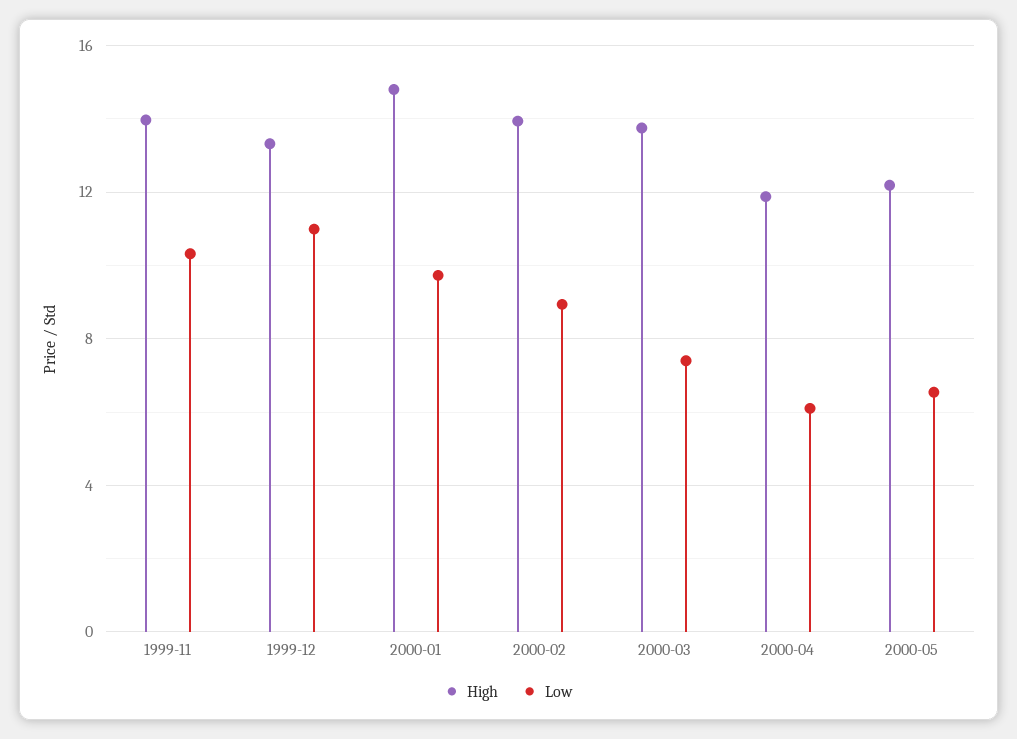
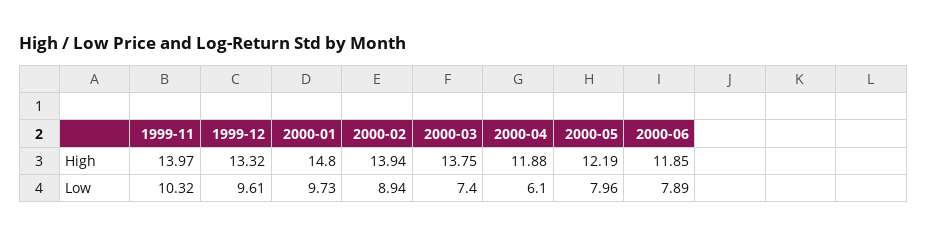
Low, 1999-12: 11 -> 9.61
Low, 2000-05: 6.5 -> 7.96
High, 2000-06: none -> 11.85
Low, 2000-06: none -> 7.89

